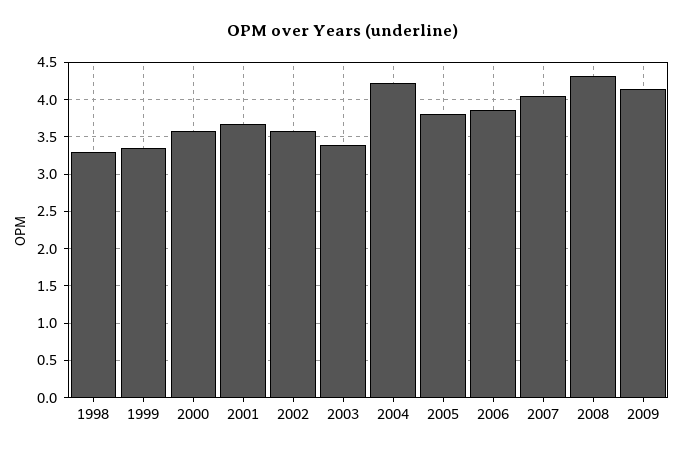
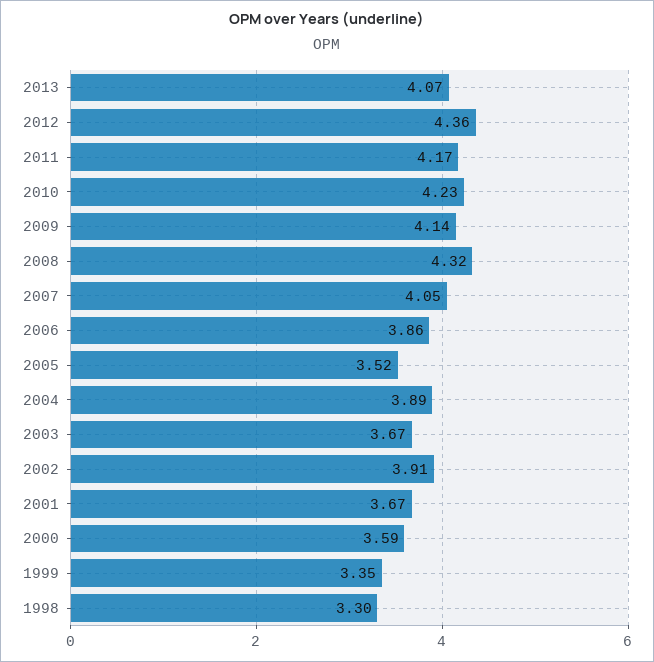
2002: 3.6 -> 3.91
2003: 3.4 -> 3.67
2004: 4.2 -> 3.89
2005: 3.8 -> 3.52
2013: none -> 4.07
2012: none -> 4.36
2011: none -> 4.17
2010: none -> 4.23

